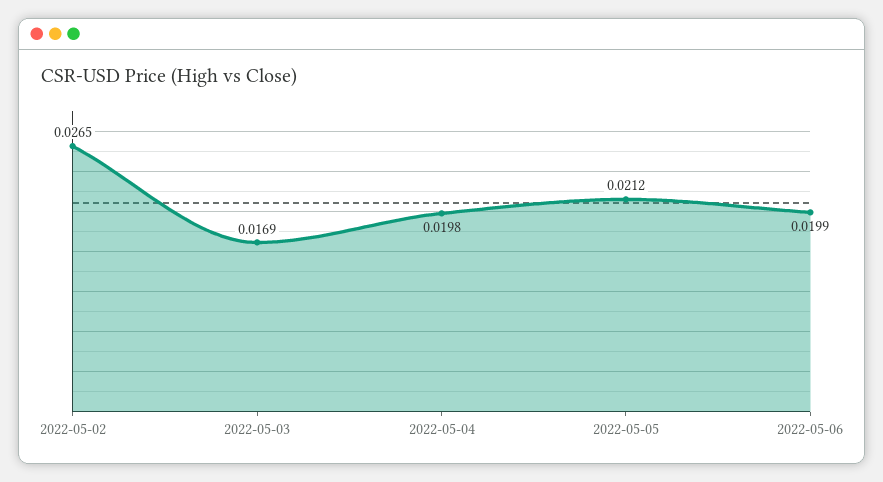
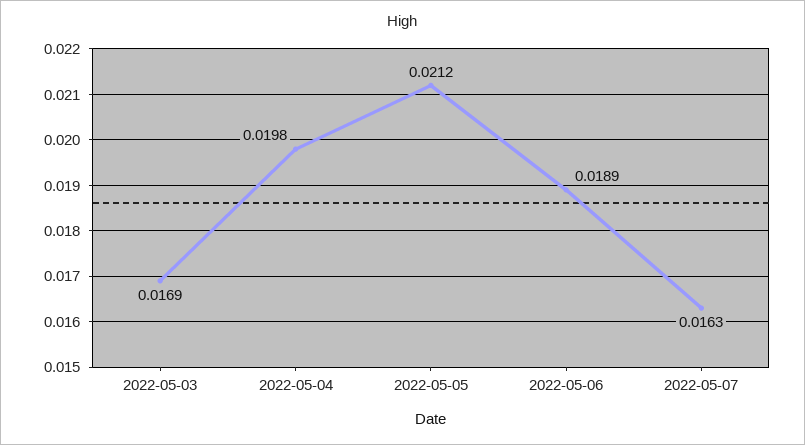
2022-05-02: 0.0265 -> none
2022-05-06: 0.0199 -> 0.0189
2022-05-07: none -> 0.0163

